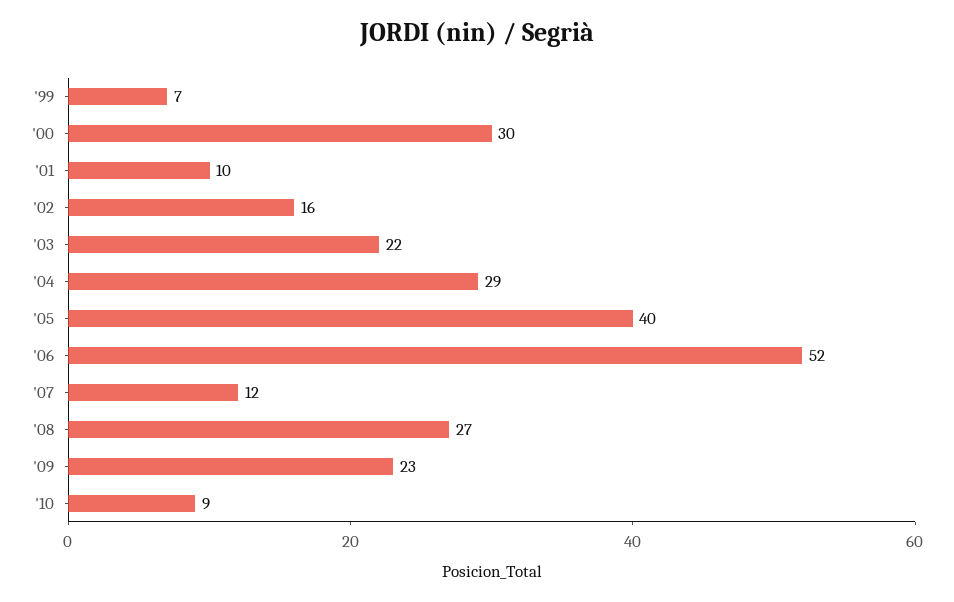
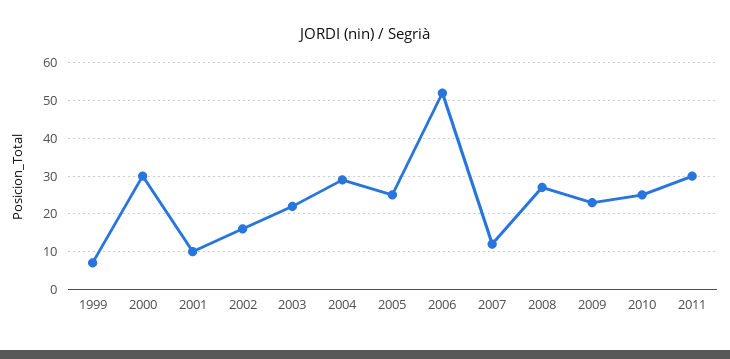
'05: 40 -> 25
'10: 9 -> 25
2011: none -> 30

